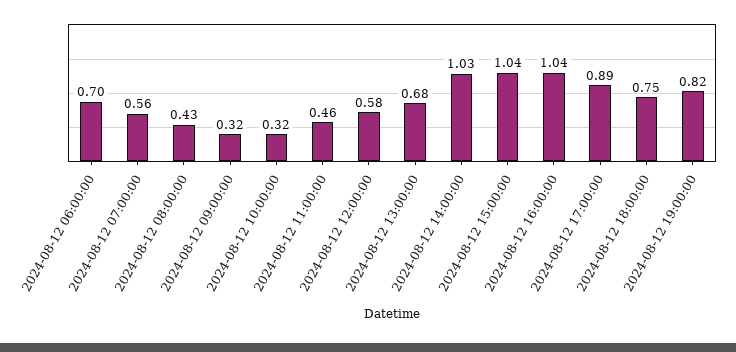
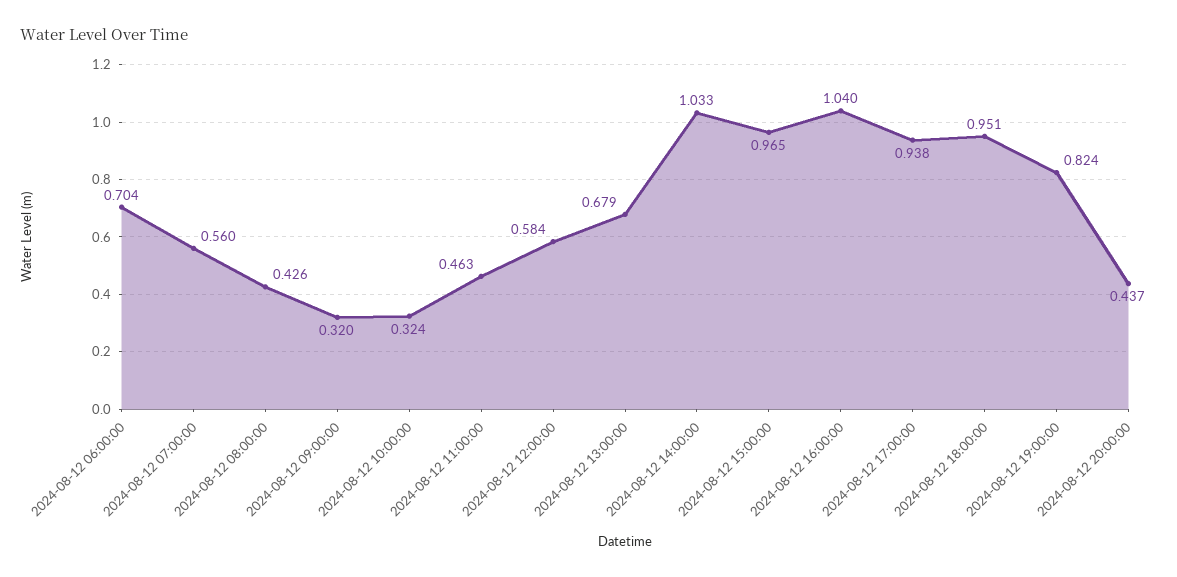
2024-08-12 15:00:00: 1.04 -> 0.965
2024-08-12 17:00:00: 0.89 -> 0.938
2024-08-12 18:00:00: 0.75 -> 0.951
2024-08-12 20:00:00: none -> 0.437

